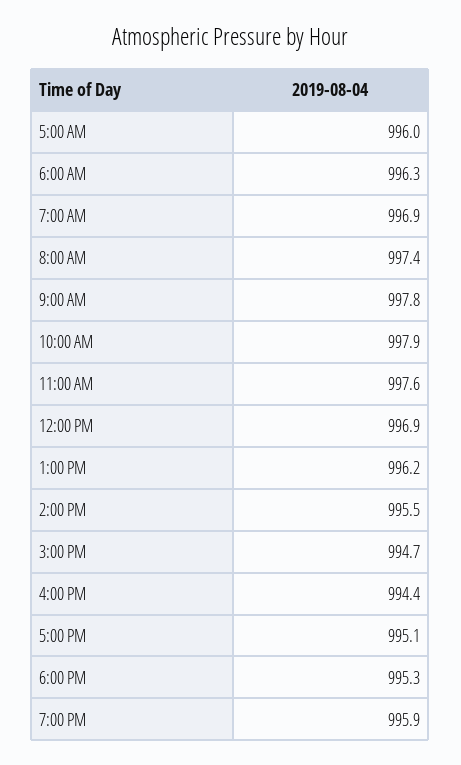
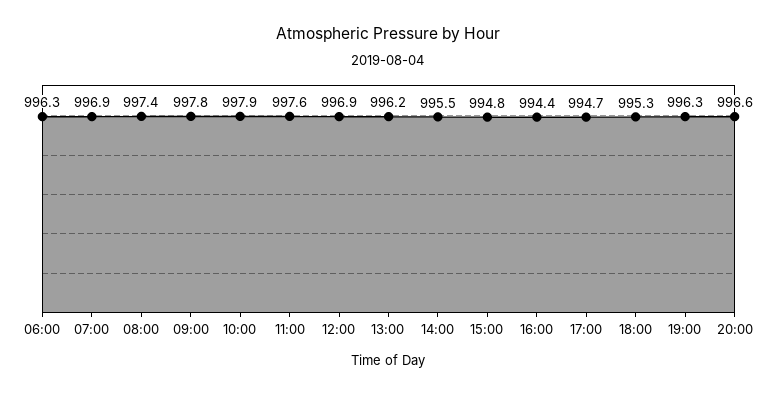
5:00 AM: 996 -> none
3:00 PM: 994.7 -> 994.8
5:00 PM: 995.1 -> 994.7
7:00 PM: 995.9 -> 996.3
20:00: none -> 996.6

